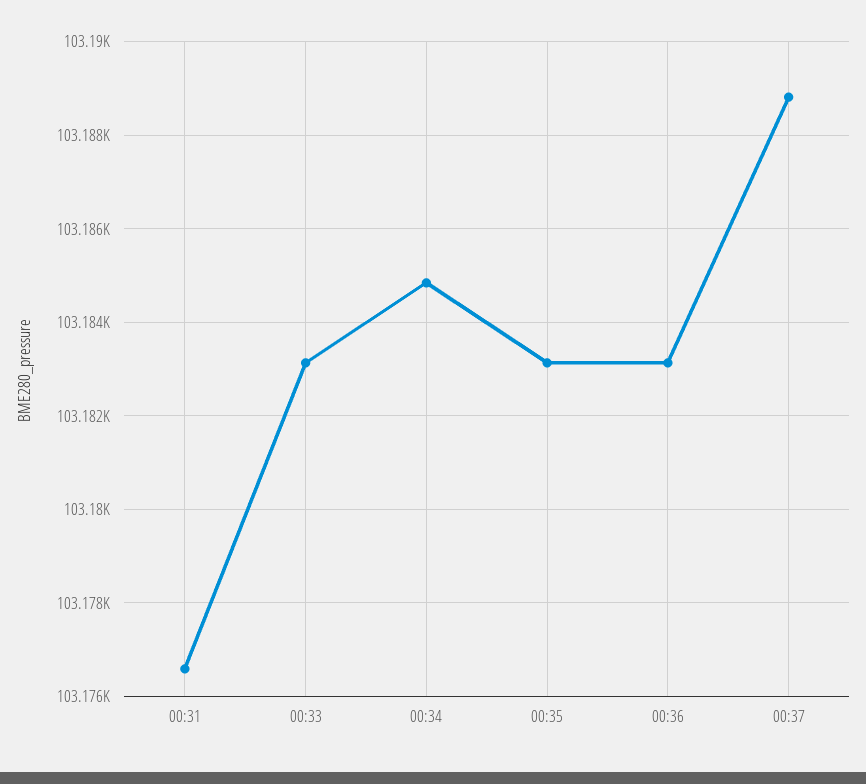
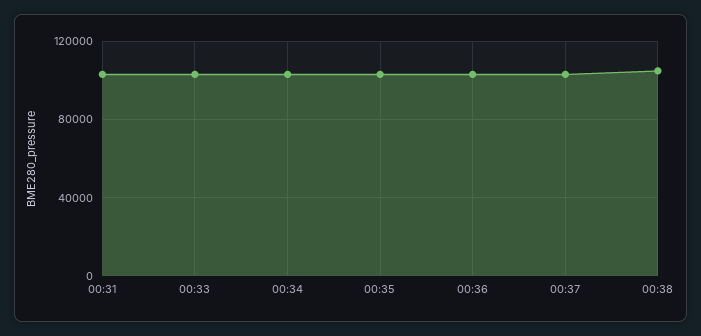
00:38: none -> 105000

